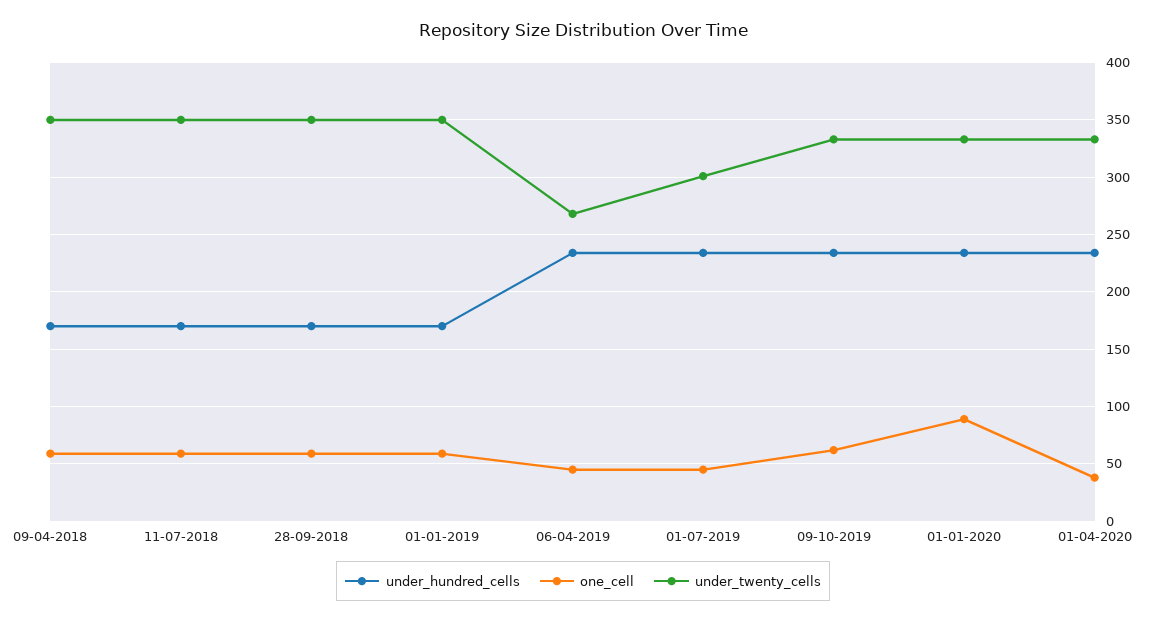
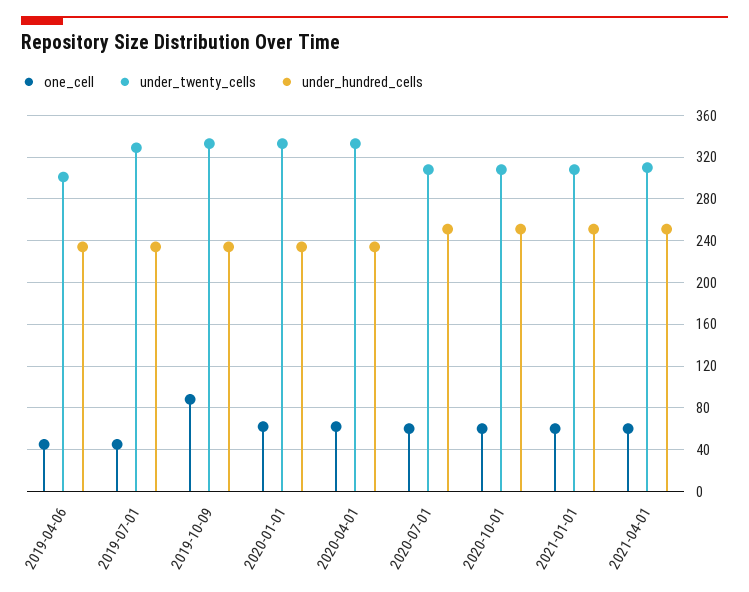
under_hundred_cells, 09-04-2018: 170 -> none
one_cell, 09-04-2018: 60 -> none
under_twenty_cells, 09-04-2018: 350 -> none
under_hundred_cells, 11-07-2018: 170 -> none
one_cell, 11-07-2018: 60 -> none
under_twenty_cells, 11-07-2018: 350 -> none
under_hundred_cells, 28-09-2018: 170 -> none
one_cell, 28-09-2018: 60 -> none
under_twenty_cells, 28-09-2018: 350 -> none
under_hundred_cells, 01-01-2019: 170 -> none
one_cell, 01-01-2019: 60 -> none
under_twenty_cells, 01-01-2019: 350 -> none
under_twenty_cells, 06-04-2019: 270 -> 300
under_twenty_cells, 01-07-2019: 300 -> 330
one_cell, 09-10-2019: 60 -> 90
one_cell, 01-01-2020: 90 -> 60
one_cell, 01-04-2020: 40 -> 60
one_cell, 2020-07-01: none -> 60
under_twenty_cells, 2020-07-01: none -> 310
under_hundred_cells, 2020-07-01: none -> 250
one_cell, 2020-10-01: none -> 60
under_twenty_cells, 2020-10-01: none -> 310
under_hundred_cells, 2020-10-01: none -> 250
one_cell, 2021-01-01: none -> 60
under_twenty_cells, 2021-01-01: none -> 310
under_hundred_cells, 2021-01-01: none -> 250
one_cell, 2021-04-01: none -> 60
under_twenty_cells, 2021-04-01: none -> 310
under_hundred_cells, 2021-04-01: none -> 250

